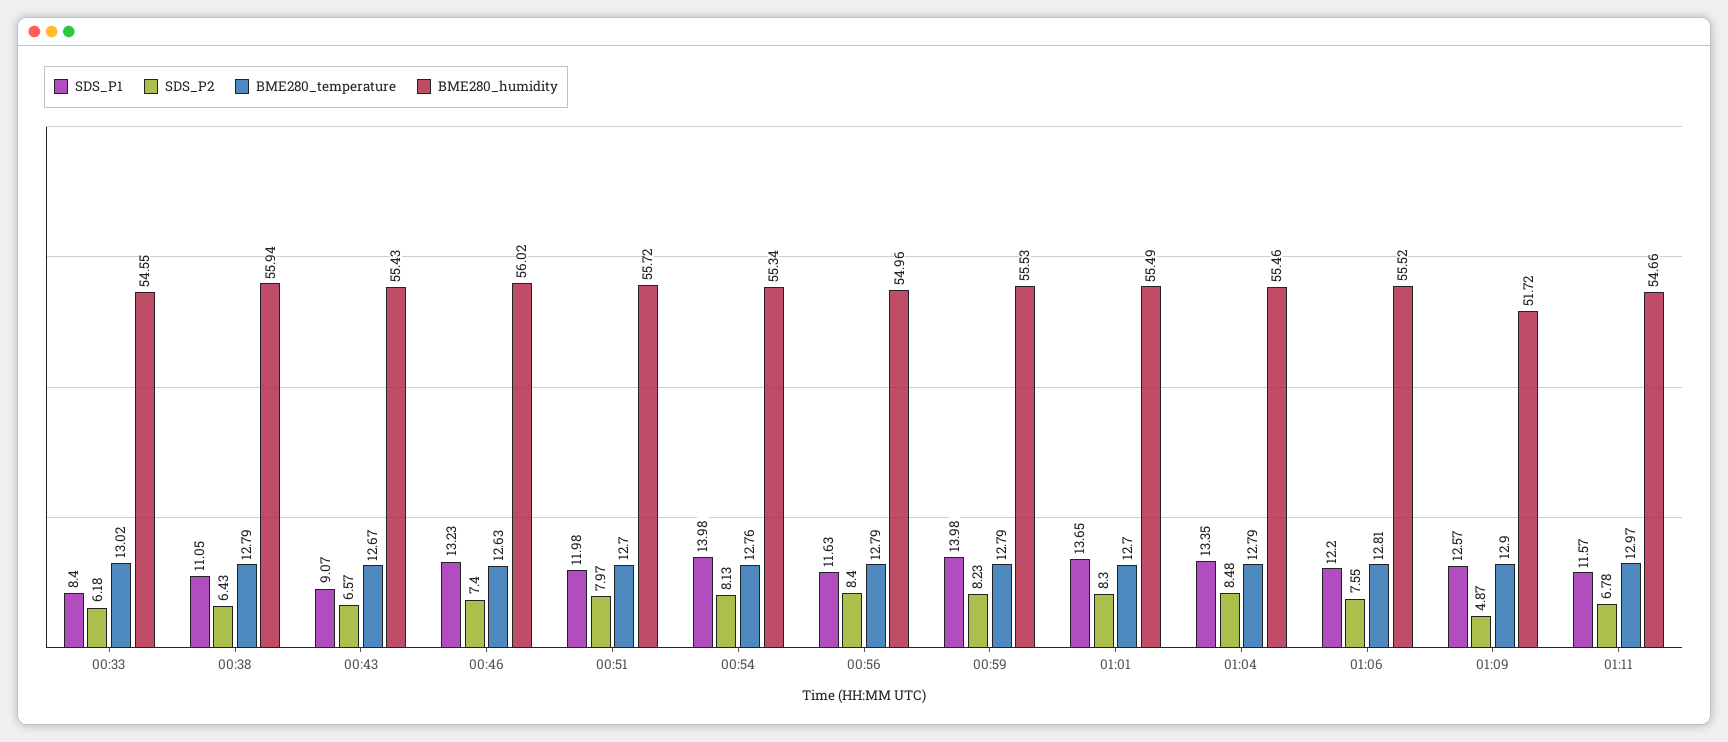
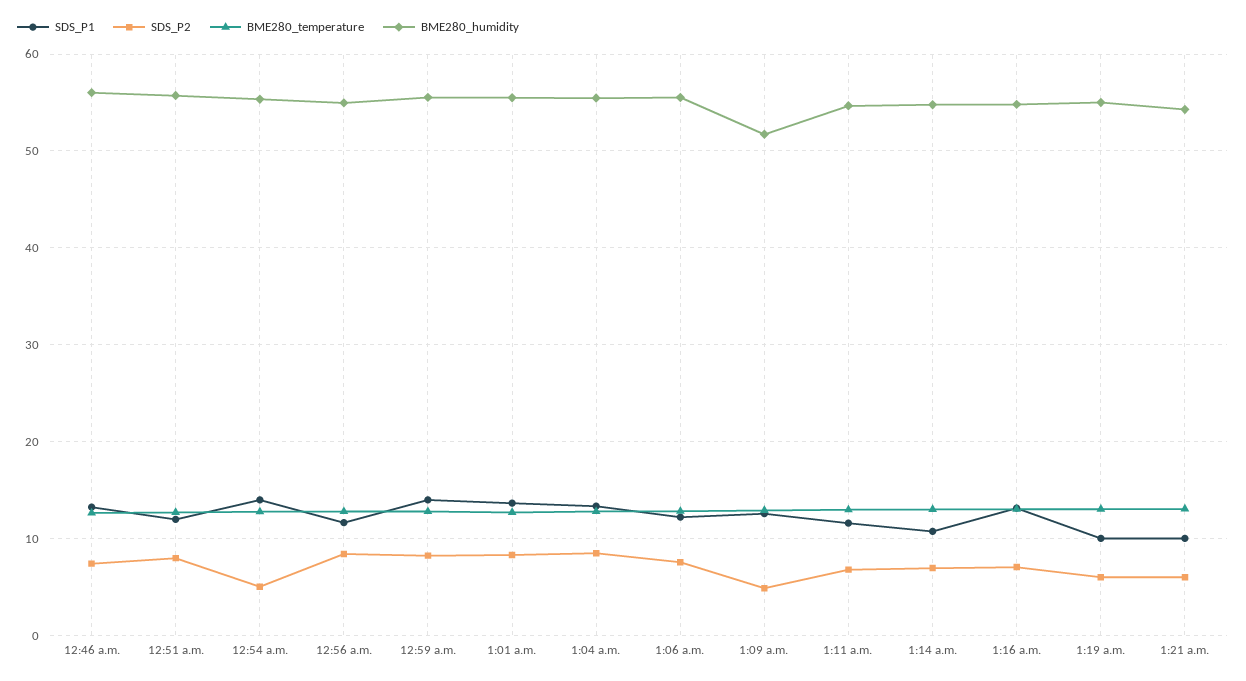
SDS_P1, 00:33: 8.4 -> none
SDS_P2, 00:33: 6.18 -> none
BME280_temperature, 00:33: 13.02 -> none
BME280_humidity, 00:33: 54.55 -> none
SDS_P1, 00:38: 11.05 -> none
SDS_P2, 00:38: 6.43 -> none
BME280_temperature, 00:38: 12.79 -> none
BME280_humidity, 00:38: 55.94 -> none
SDS_P1, 00:43: 9.07 -> none
SDS_P2, 00:43: 6.57 -> none
BME280_temperature, 00:43: 12.67 -> none
BME280_humidity, 00:43: 55.43 -> none
SDS_P2, 00:54: 8.13 -> 5
SDS_P1, 1:14 a.m.: none -> 11
SDS_P2, 1:14 a.m.: none -> 7
BME280_temperature, 1:14 a.m.: none -> 13
BME280_humidity, 1:14 a.m.: none -> 55
SDS_P1, 1:16 a.m.: none -> 13
SDS_P2, 1:16 a.m.: none -> 7
BME280_temperature, 1:16 a.m.: none -> 13
BME280_humidity, 1:16 a.m.: none -> 55
SDS_P1, 1:19 a.m.: none -> 10
SDS_P2, 1:19 a.m.: none -> 6
BME280_temperature, 1:19 a.m.: none -> 13
BME280_humidity, 1:19 a.m.: none -> 55
SDS_P1, 1:21 a.m.: none -> 10
SDS_P2, 1:21 a.m.: none -> 6
BME280_temperature, 1:21 a.m.: none -> 13
BME280_humidity, 1:21 a.m.: none -> 54

